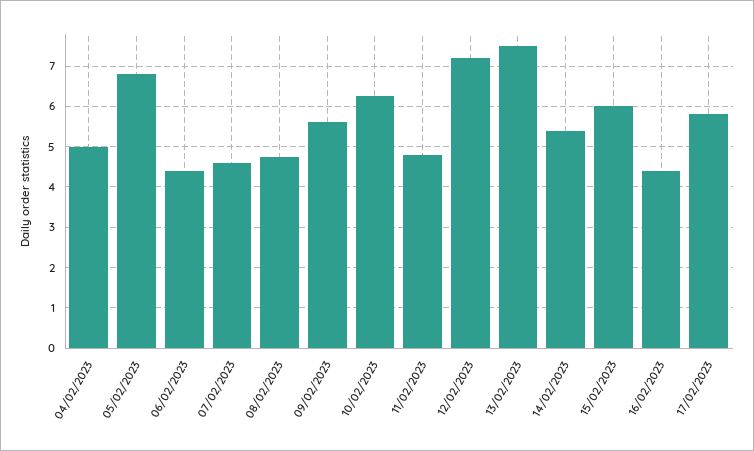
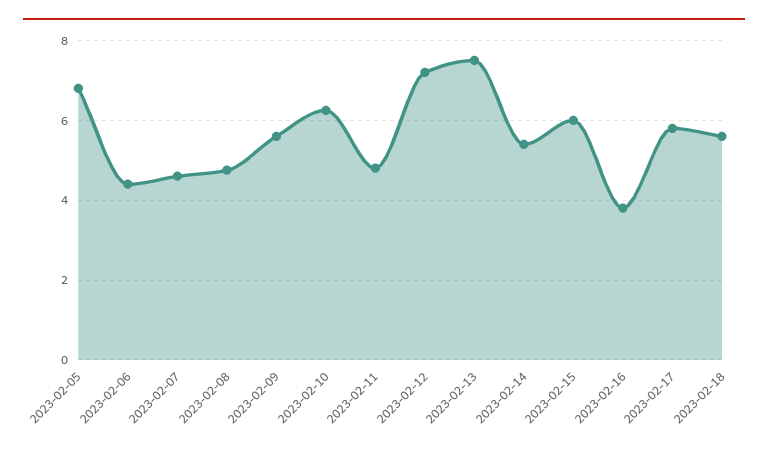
04/02/2023: 5 -> none
16/02/2023: 4.4 -> 3.8
2023-02-18: none -> 5.6

